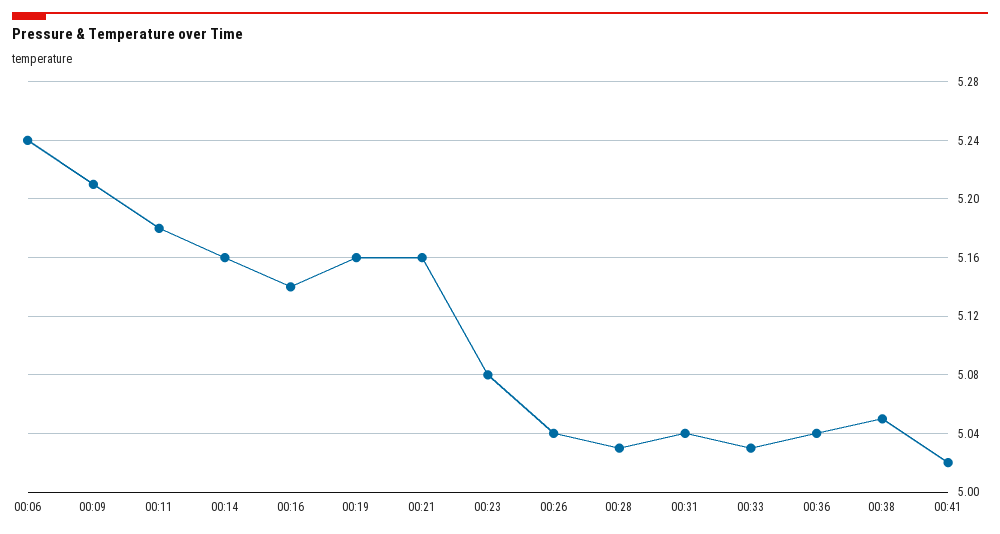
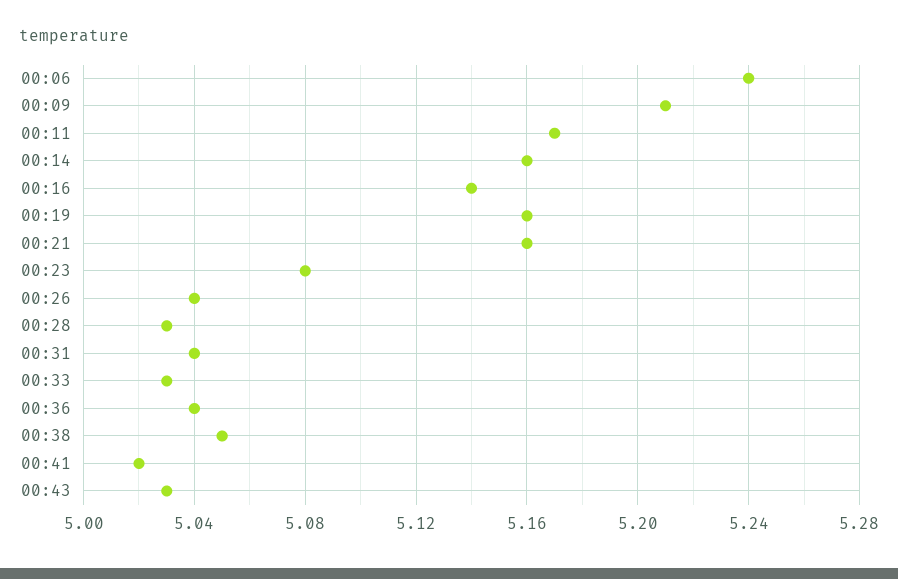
00:11: 5.18 -> 5.17
00:43: none -> 5.03

